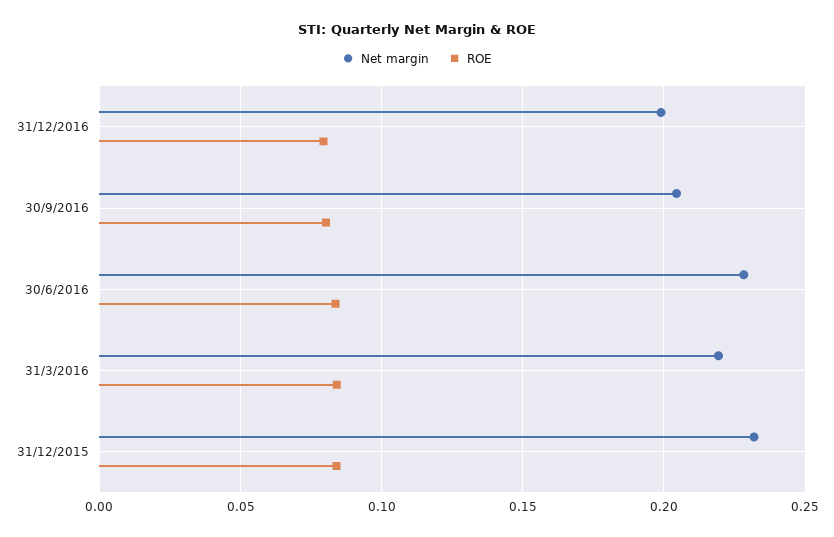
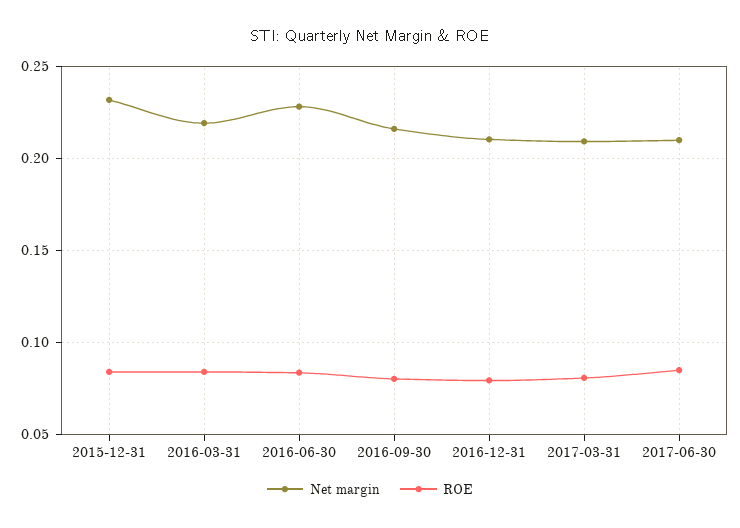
Net margin, 31/12/2016: 0.2 -> 0.21
Net margin, 30/9/2016: 0.205 -> 0.215
Net margin, 2017-03-31: none -> 0.21
ROE, 2017-03-31: none -> 0.08
Net margin, 2017-06-30: none -> 0.21
ROE, 2017-06-30: none -> 0.085

